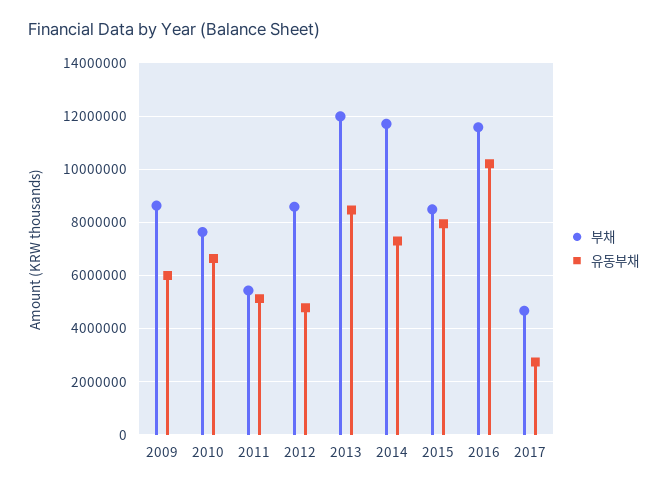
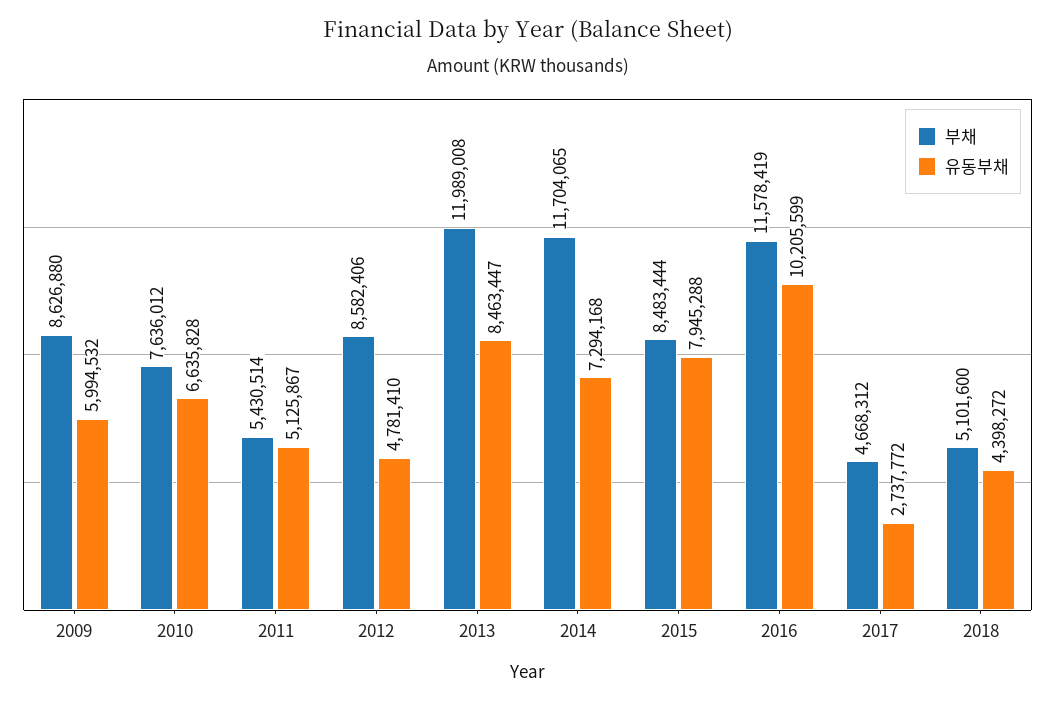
부채, 2018: none -> 5101600
유동부채, 2018: none -> 4398272

